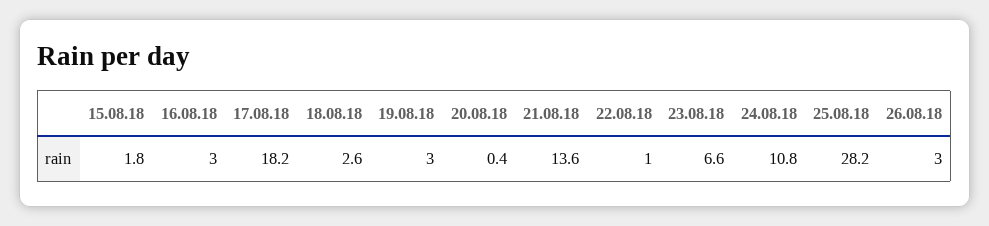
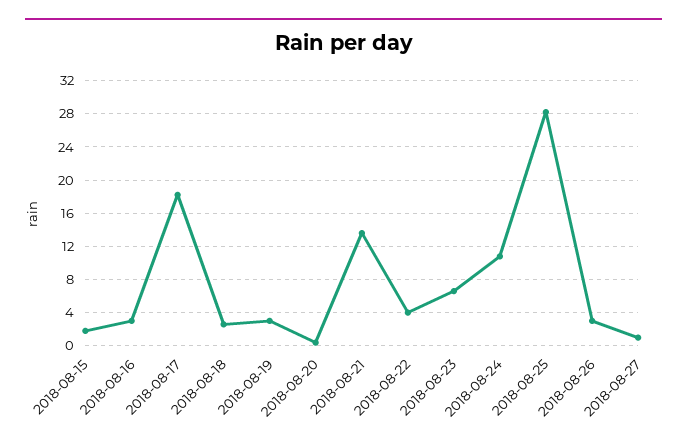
22.08.18: 1 -> 4
2018-08-27: none -> 1

